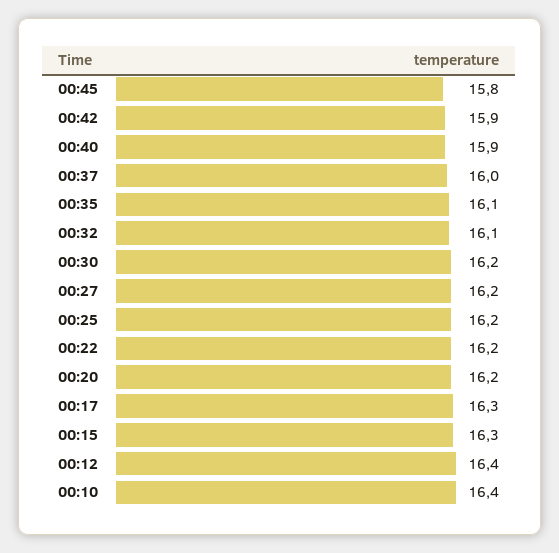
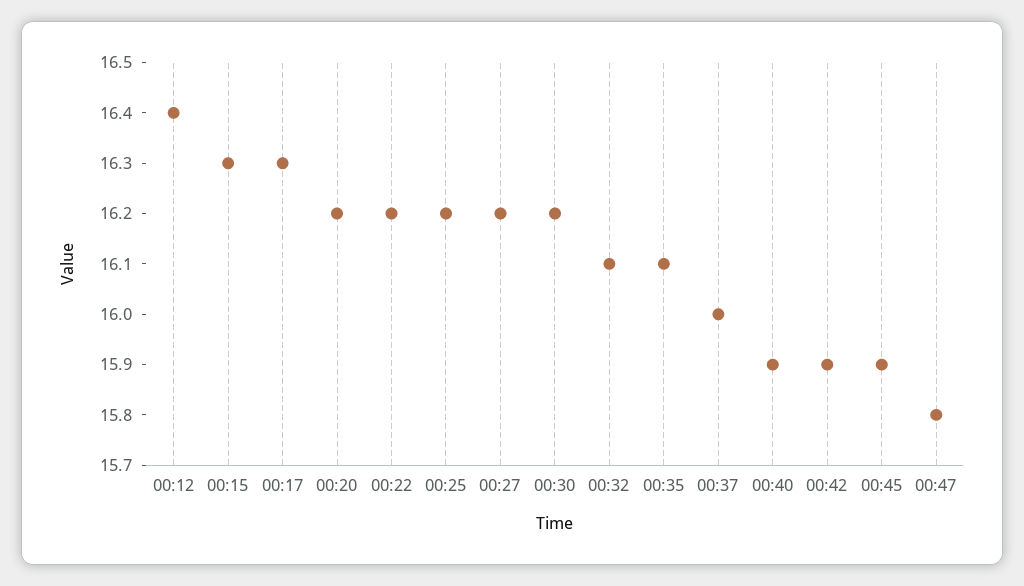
00:45: 15.8 -> 15.9
00:10: 16.4 -> none
00:47: none -> 15.8

